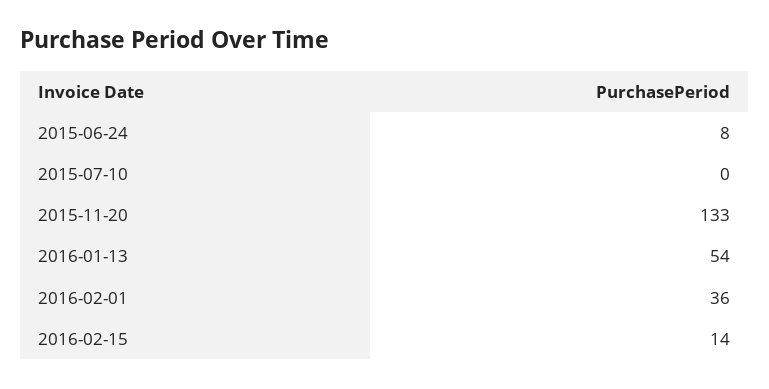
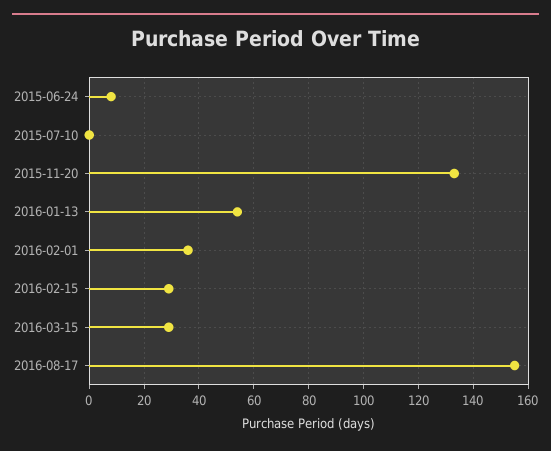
2016-02-15: 14 -> 30
2016-03-15: none -> 30
2016-08-17: none -> 155

